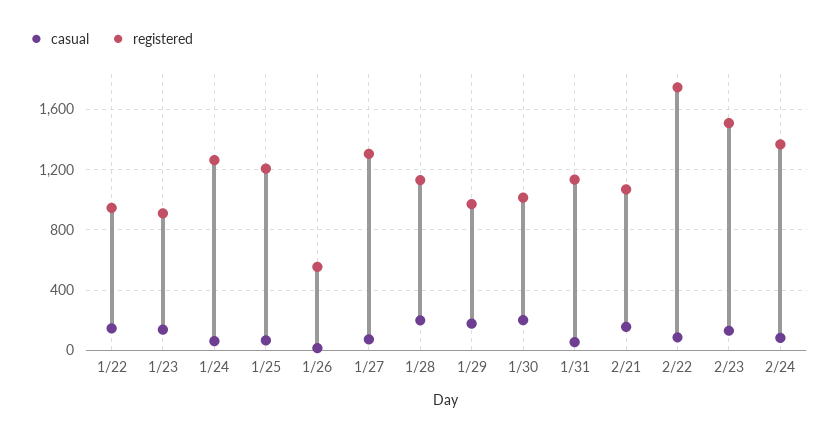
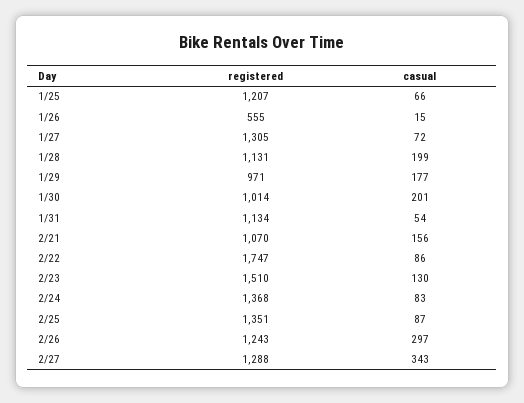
casual, 1/22: 150 -> none
registered, 1/22: 950 -> none
casual, 1/23: 150 -> none
registered, 1/23: 900 -> none
casual, 1/24: 50 -> none
registered, 1/24: 1250 -> none
registered, 2/25: none -> 1351
casual, 2/25: none -> 87
registered, 2/26: none -> 1243
casual, 2/26: none -> 297
registered, 2/27: none -> 1288
casual, 2/27: none -> 343

